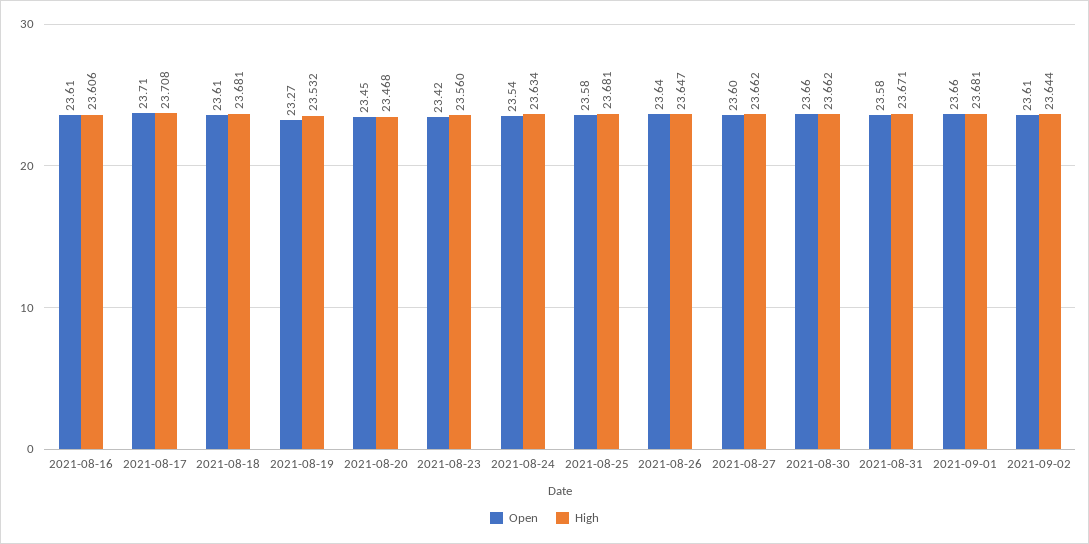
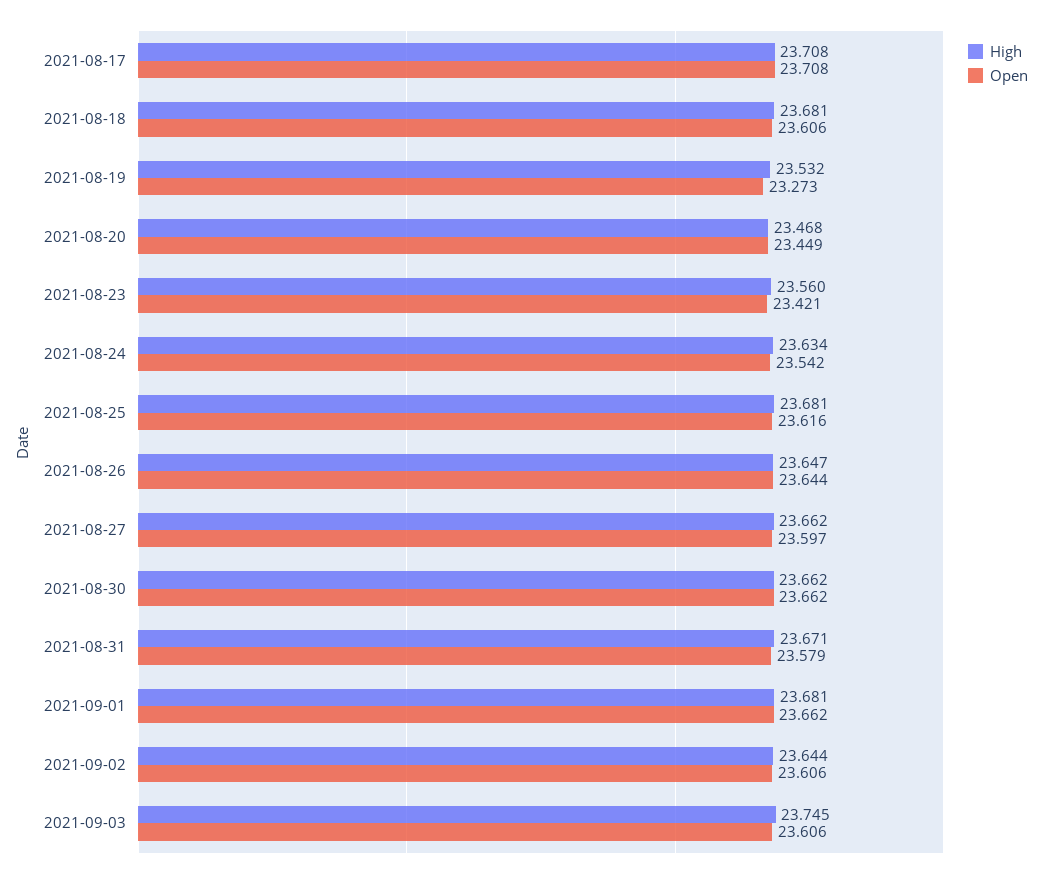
Open, 2021-08-16: 23.61 -> none
High, 2021-08-16: 23.606 -> none
Open, 2021-08-25: 23.58 -> 23.616
High, 2021-09-03: none -> 23.745
Open, 2021-09-03: none -> 23.606

